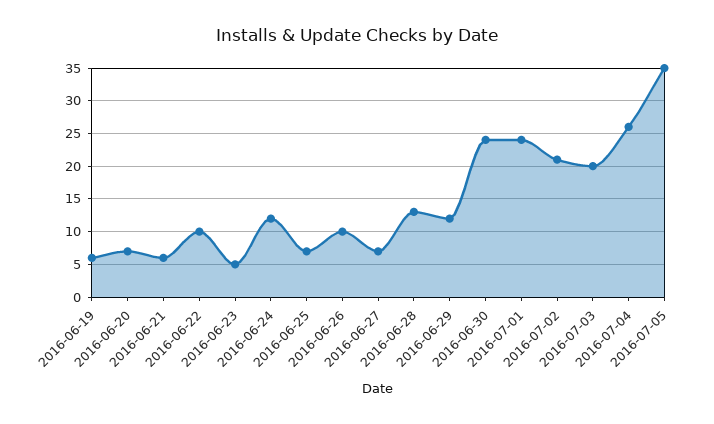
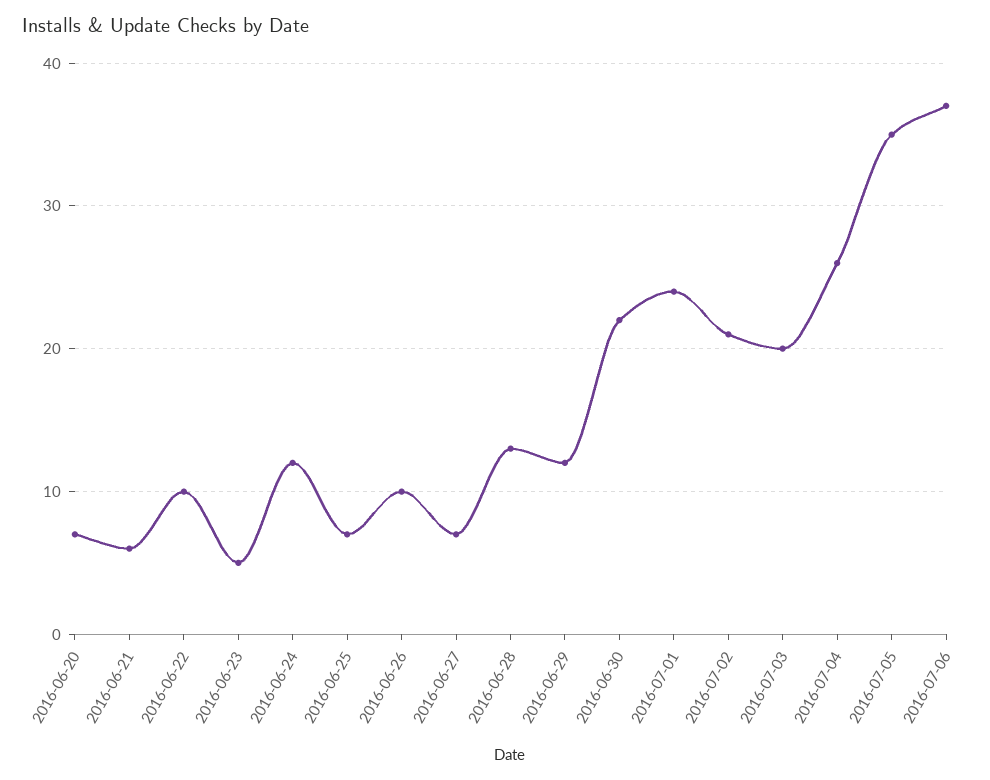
2016-06-19: 6 -> none
2016-06-30: 24 -> 22
2016-07-06: none -> 37

